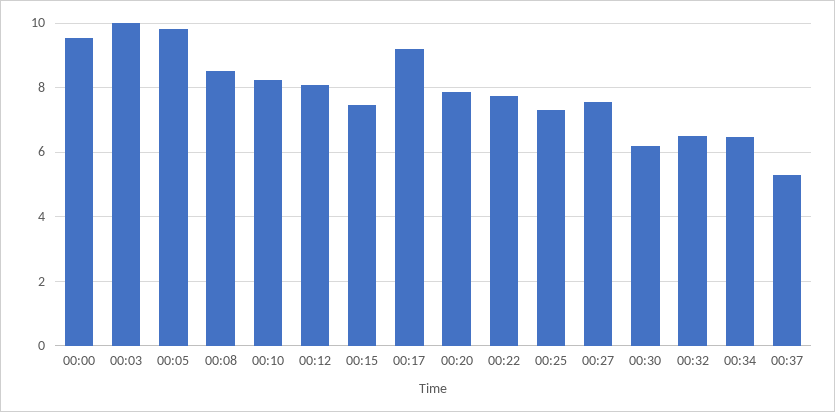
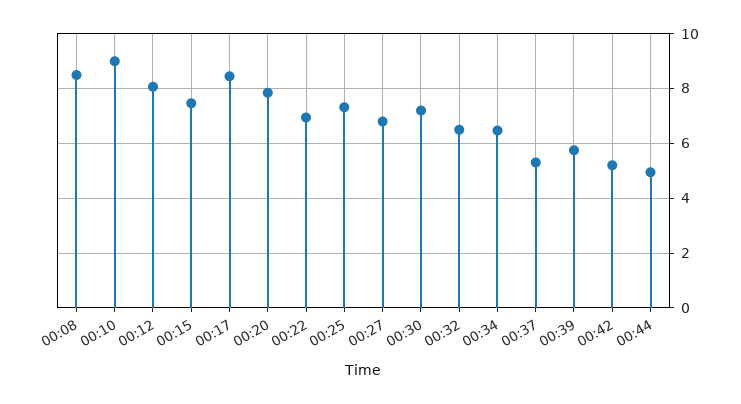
00:00: 9.6 -> none
00:03: 10 -> none
00:05: 9.8 -> none
00:10: 8.2 -> 9
00:17: 9.2 -> 8.5
00:22: 7.8 -> 7
00:27: 7.6 -> 6.75
00:30: 6.2 -> 7.25
00:39: none -> 5.75
00:42: none -> 5.25
00:44: none -> 5

